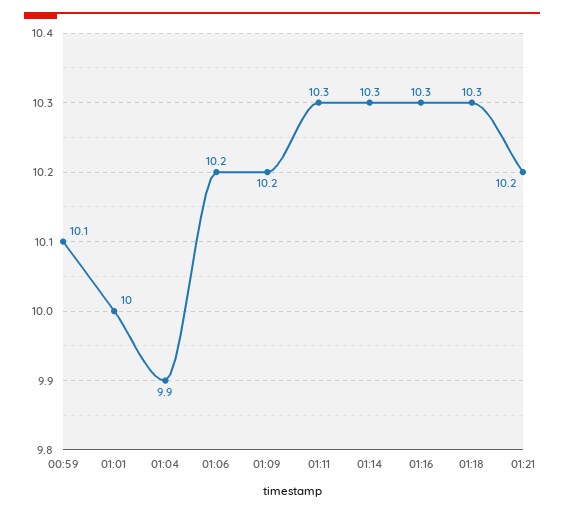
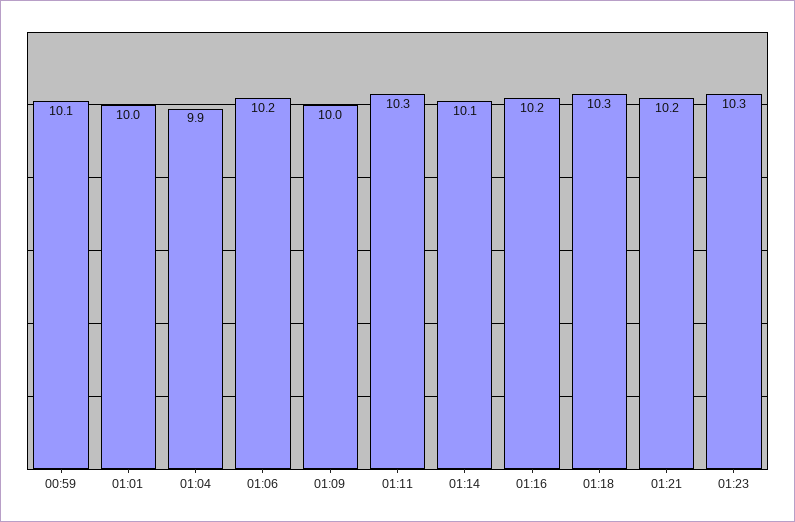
01:09: 10.2 -> 10
01:14: 10.3 -> 10.1
01:16: 10.3 -> 10.2
01:23: none -> 10.3

